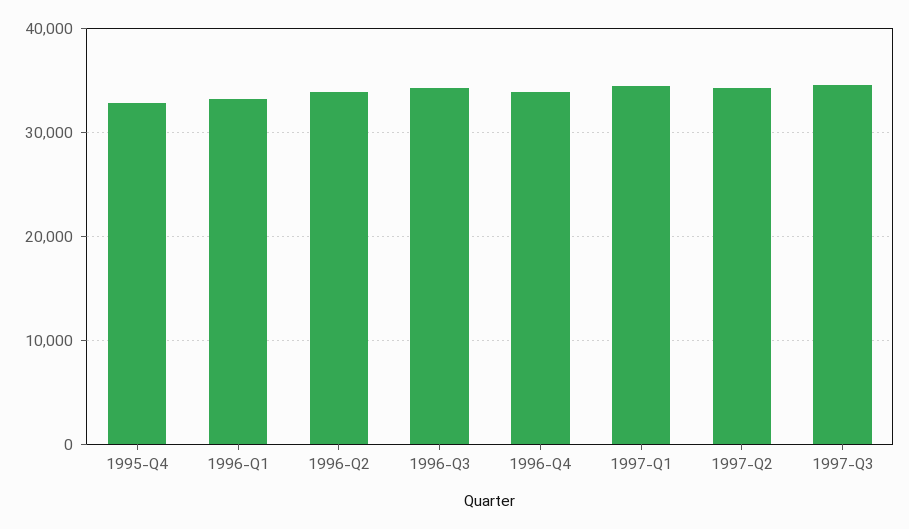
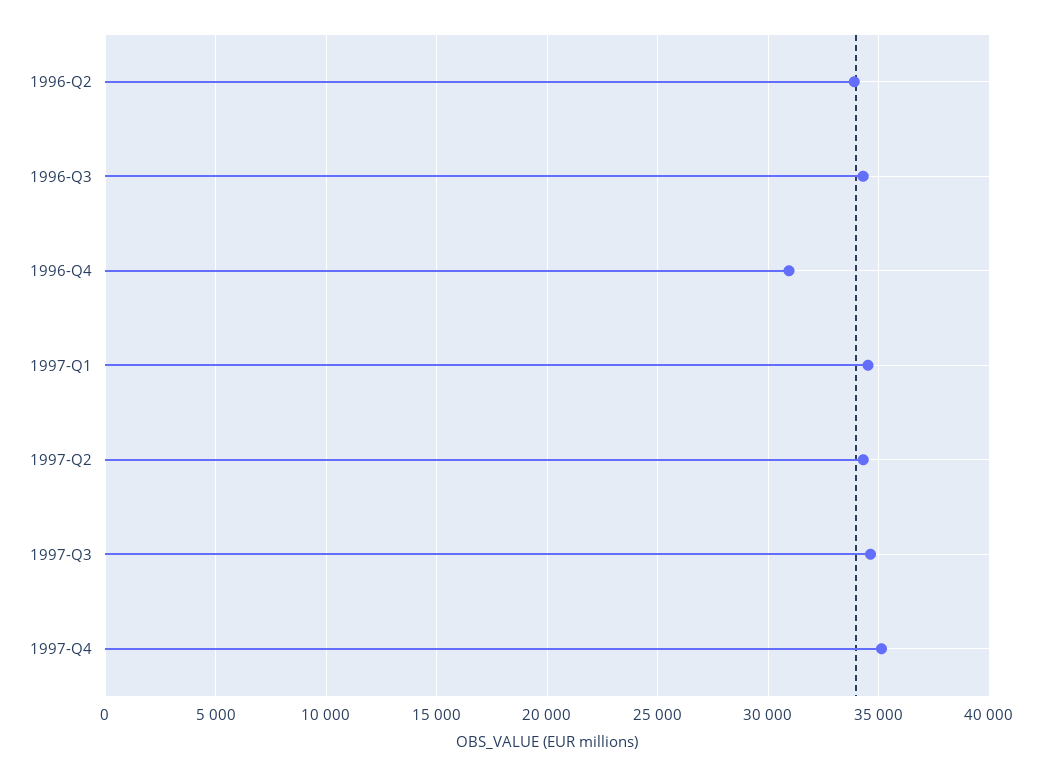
1995-Q4: 33000 -> none
1996-Q1: 33000 -> none
1996-Q4: 34000 -> 31000
1997-Q4: none -> 35000

